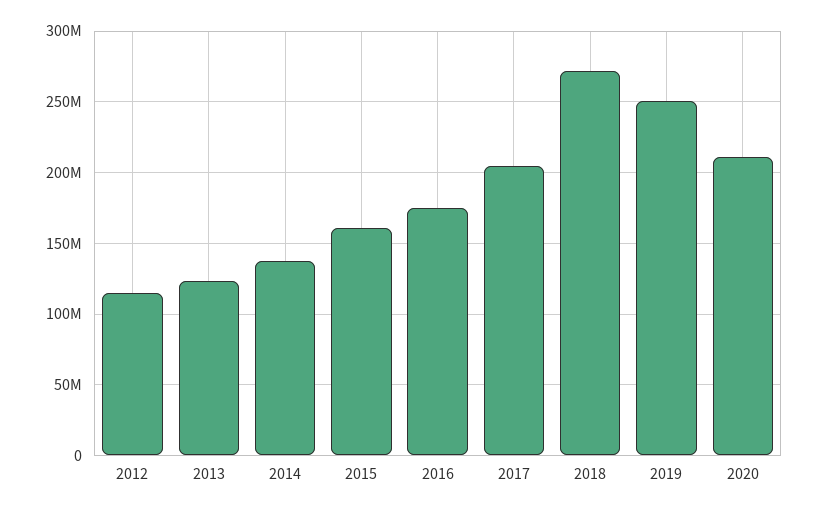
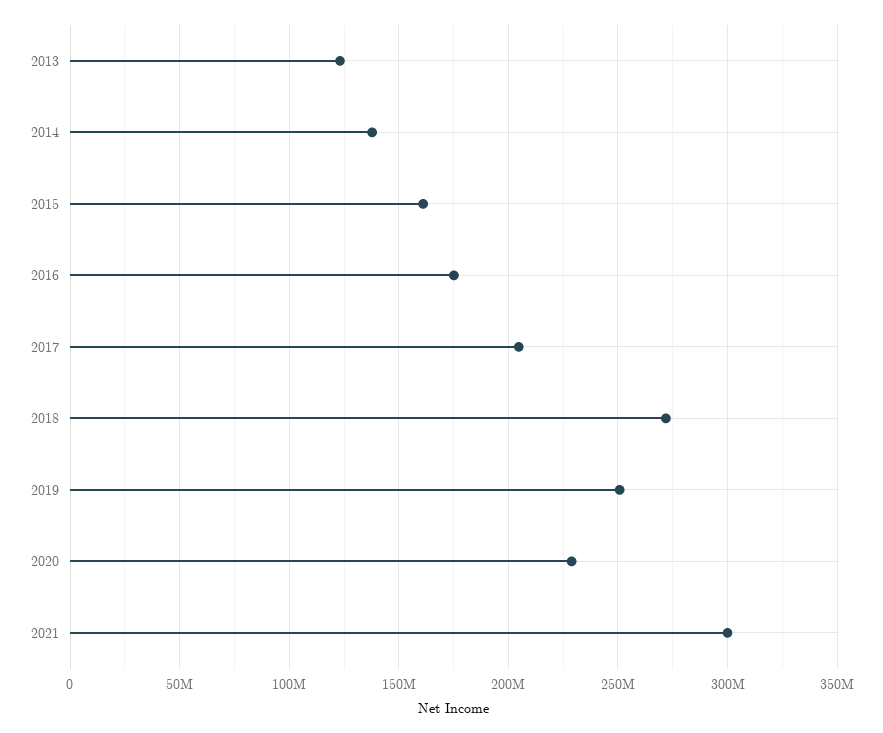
2012: 115000000 -> none
2020: 210000000 -> 230000000
2021: none -> 300000000

